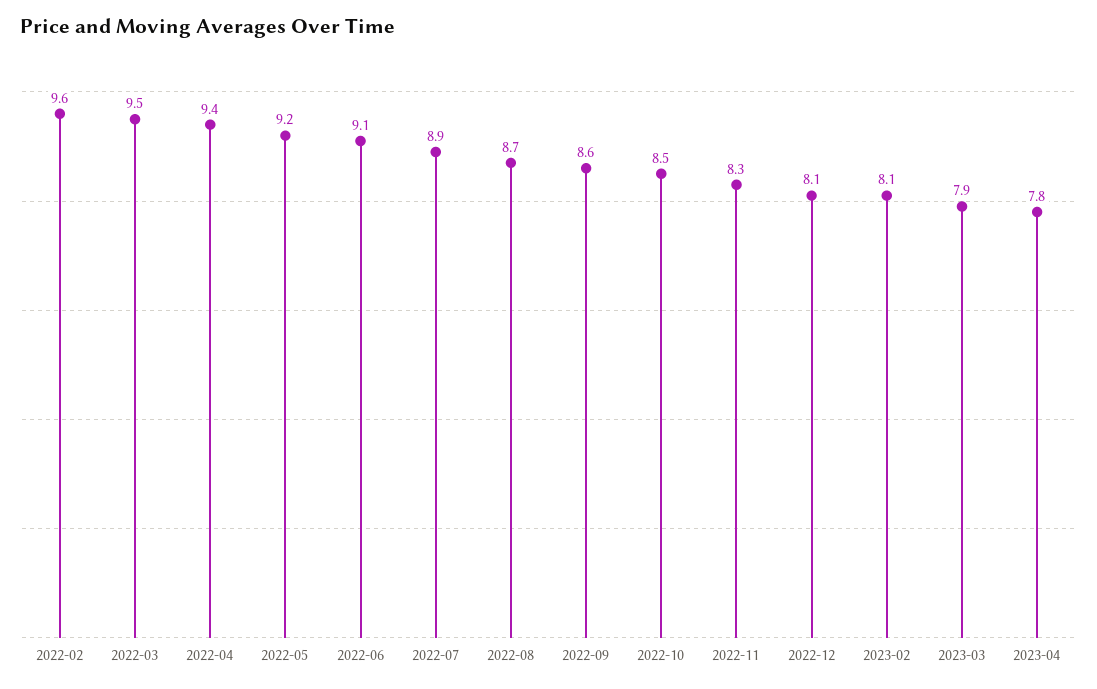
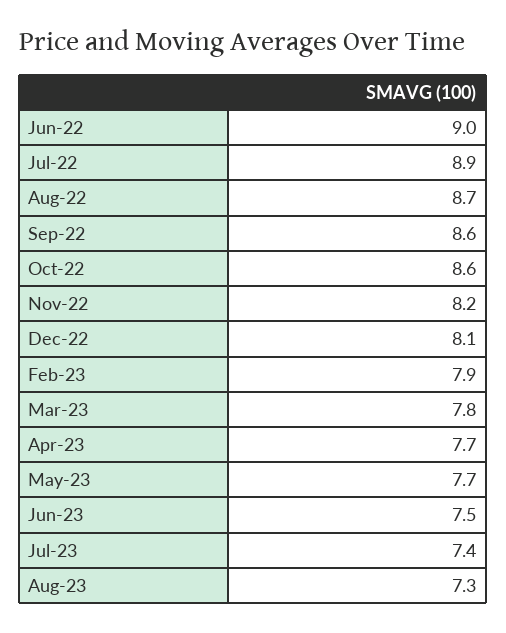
2022-02: 9.6 -> none
2022-03: 9.5 -> none
2022-04: 9.4 -> none
2022-05: 9.2 -> none
2022-06: 9.1 -> 9
2022-10: 8.5 -> 8.6
2022-11: 8.3 -> 8.2
2023-02: 8.1 -> 7.9
2023-03: 7.9 -> 7.8
2023-04: 7.8 -> 7.7
May-23: none -> 7.7
Jun-23: none -> 7.5
Jul-23: none -> 7.4
Aug-23: none -> 7.3

